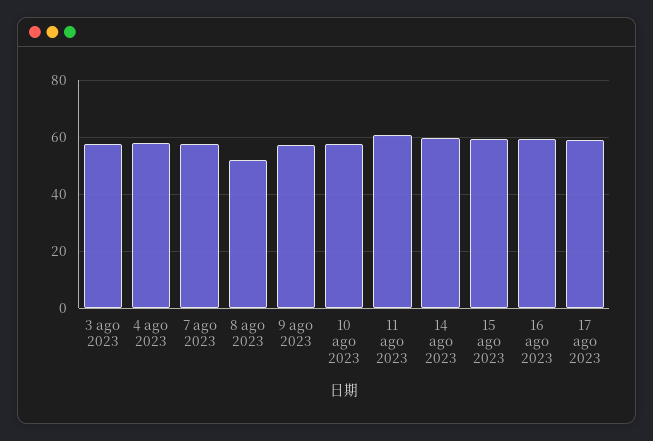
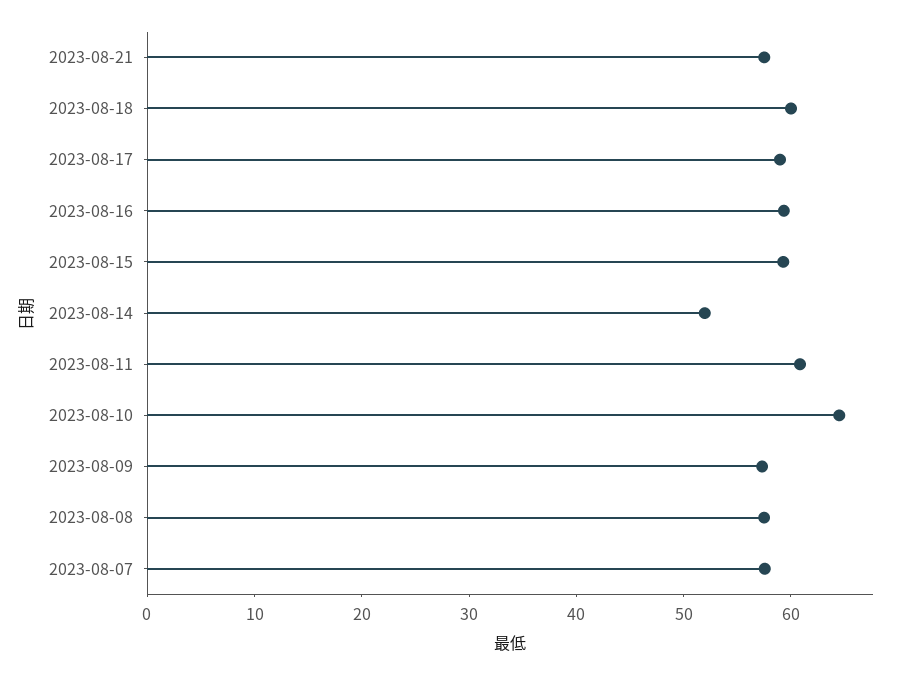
3 ago 2023: 57.5 -> none
4 ago 2023: 57.5 -> none
8 ago 2023: 52.5 -> 58
10 ago 2023: 57.5 -> 64
14 ago 2023: 60 -> 52
2023-08-21: none -> 58
2023-08-18: none -> 60

